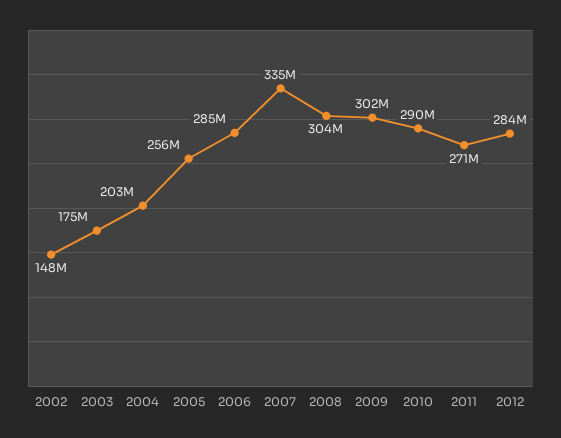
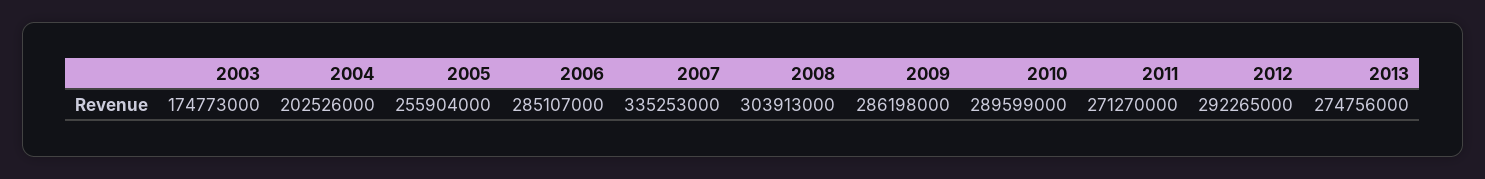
2002: 148000000 -> none
2009: 302000000 -> 286198000
2012: 284000000 -> 292265000
2013: none -> 274756000

